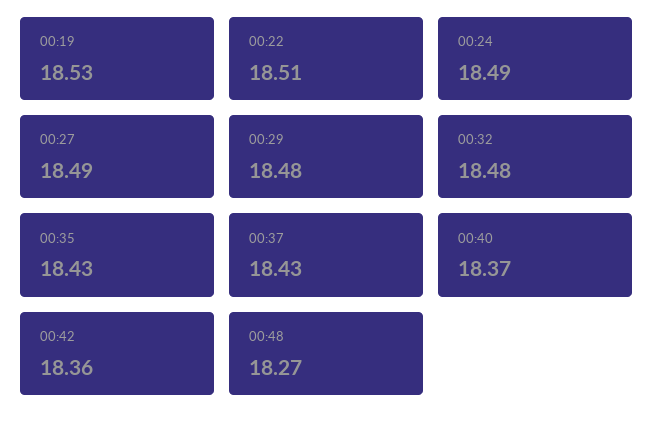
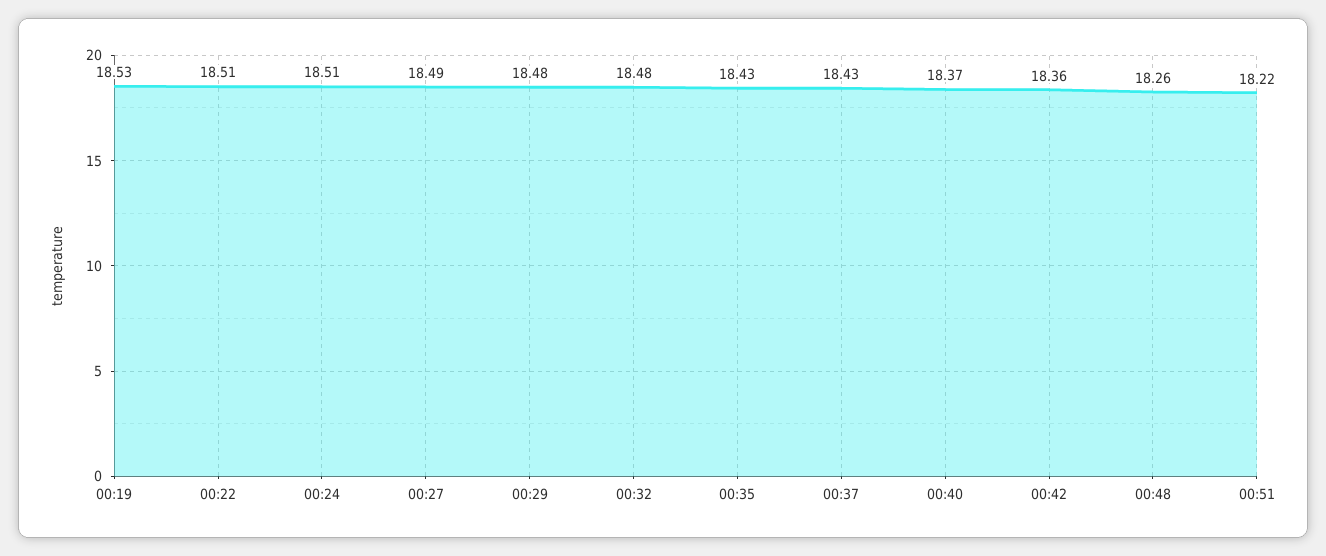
00:24: 18.49 -> 18.51
00:48: 18.27 -> 18.26
00:51: none -> 18.22

